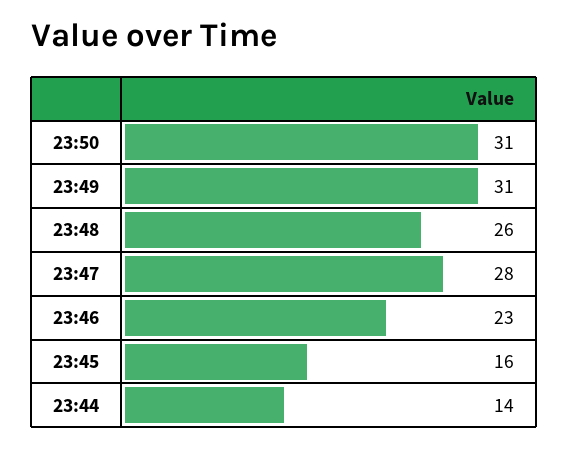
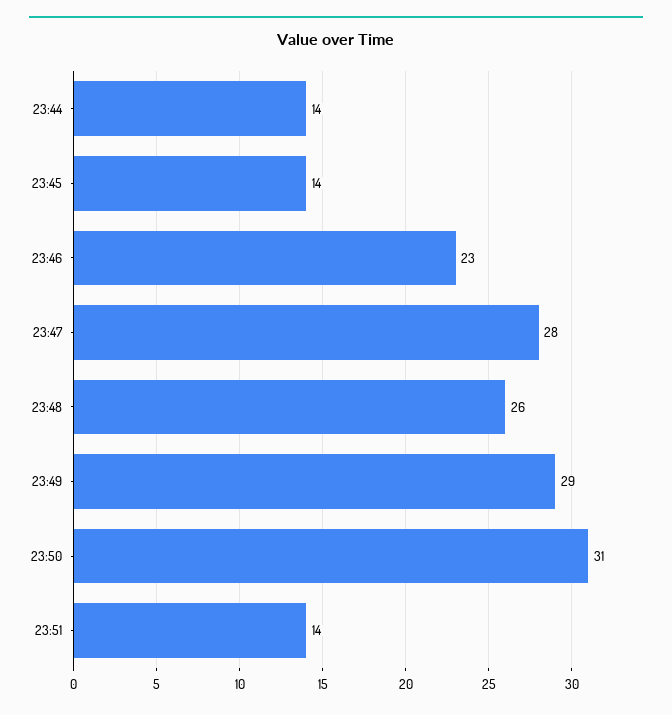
23:49: 31 -> 29
23:45: 16 -> 14
23:51: none -> 14

